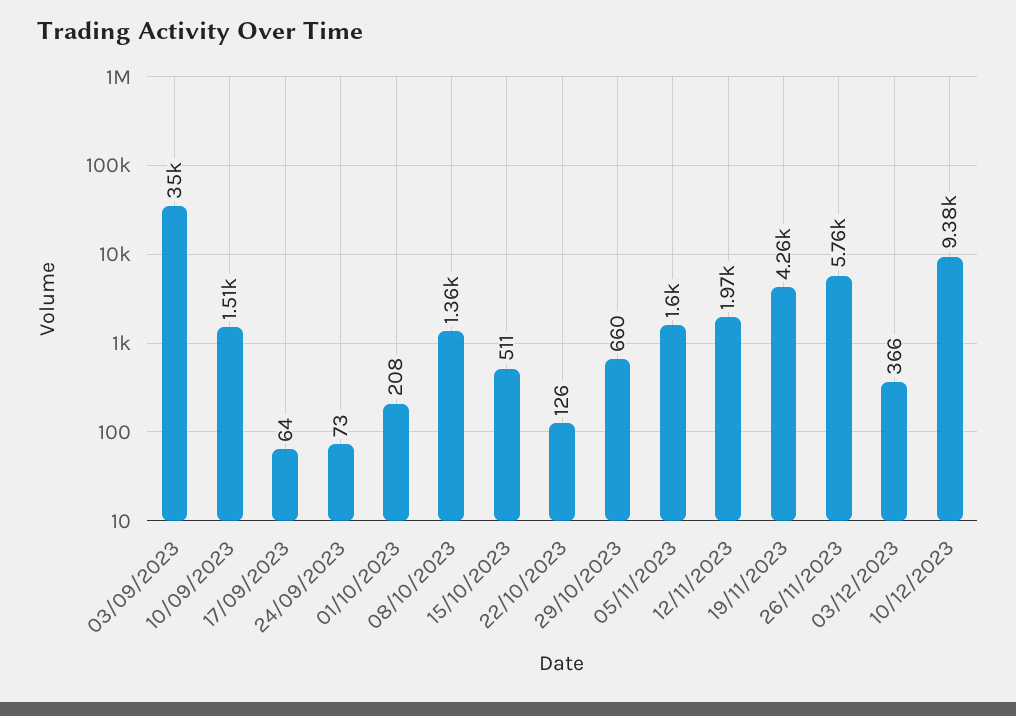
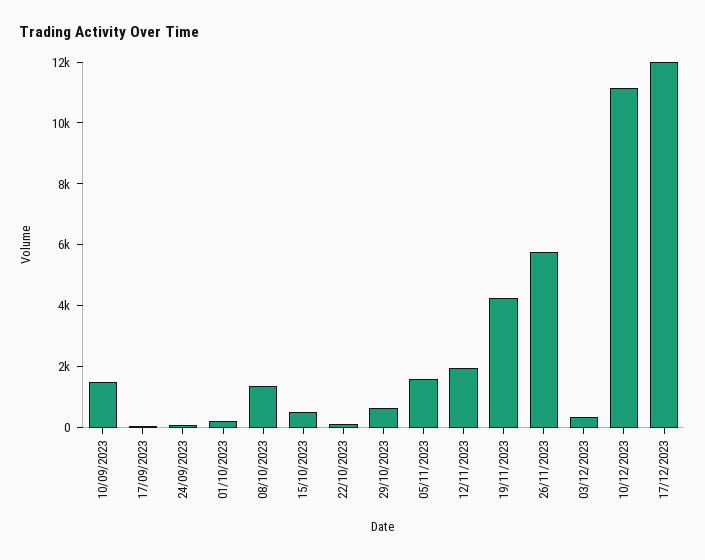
03/09/2023: 35000 -> none
10/12/2023: 9380 -> 11000
17/12/2023: none -> 12000

